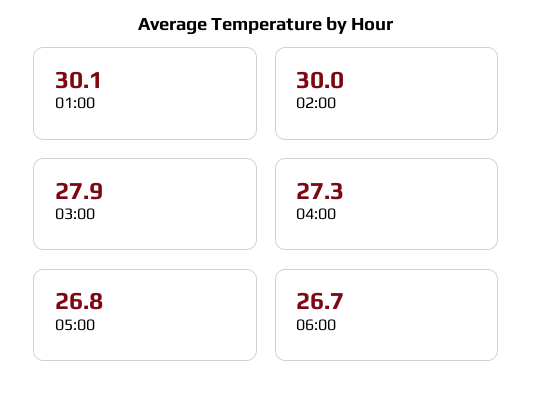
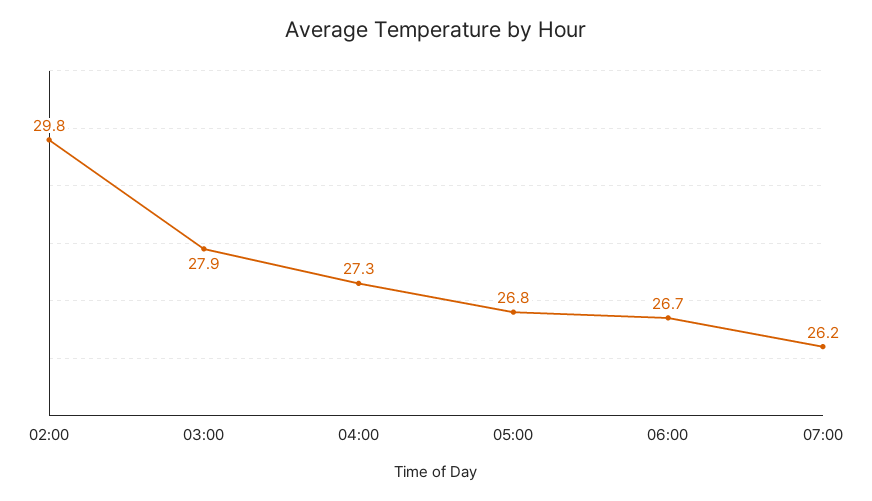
01:00: 30.1 -> none
02:00: 30 -> 29.8
07:00: none -> 26.2

